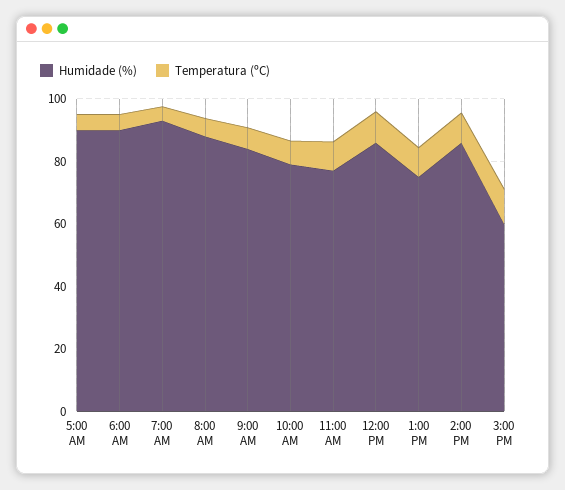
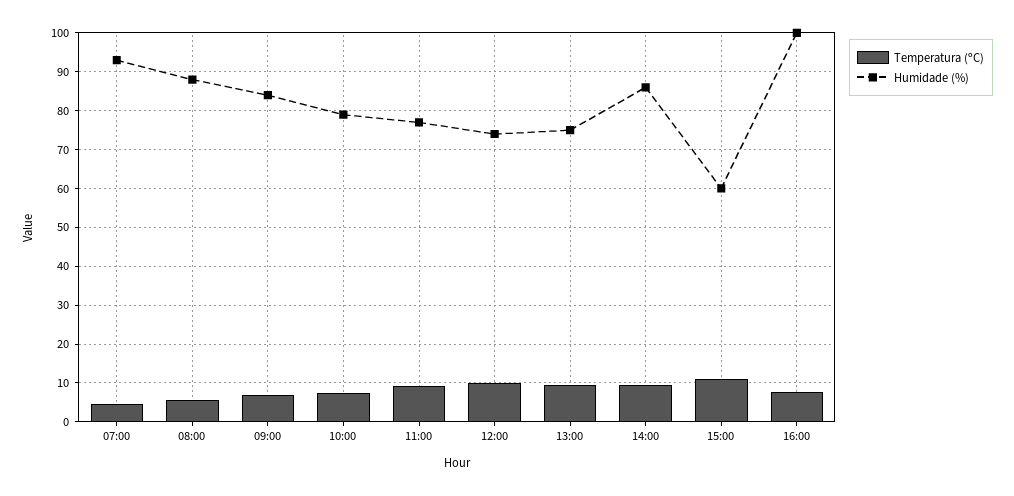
Humidade (%), 5:00 AM: 90 -> none
Temperatura (ºC), 5:00 AM: 5 -> none
Humidade (%), 6:00 AM: 90 -> none
Temperatura (ºC), 6:00 AM: 5 -> none
Humidade (%), 12:00 PM: 85 -> 74
Temperatura (ºC), 16:00: none -> 8
Humidade (%), 16:00: none -> 100

